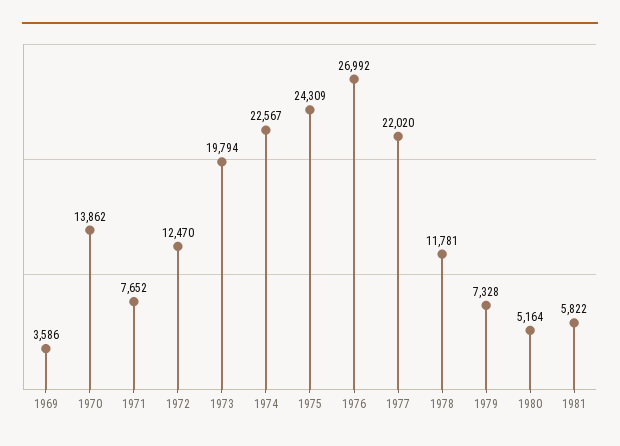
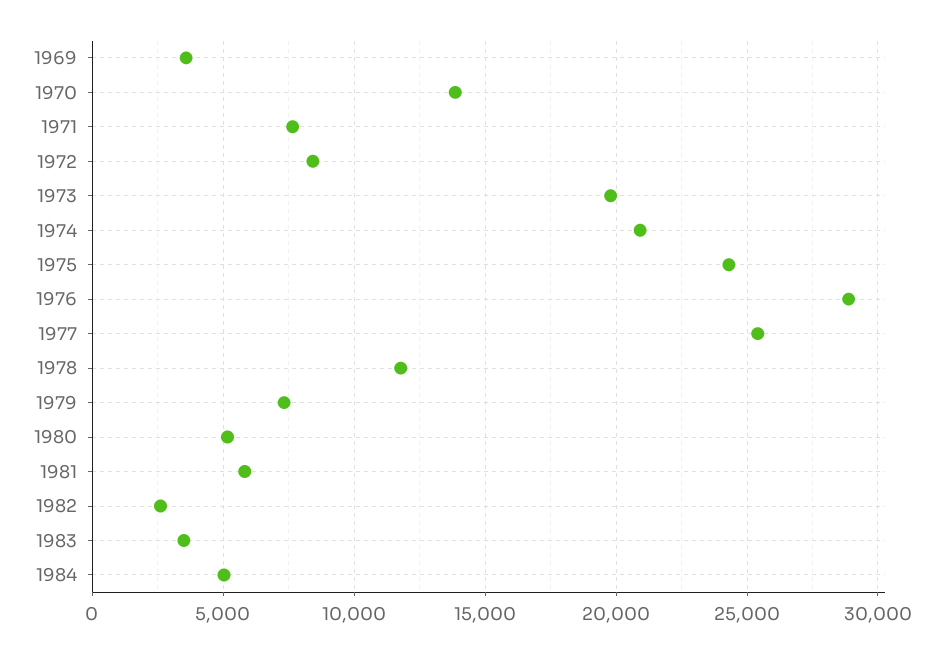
1972: 12470 -> 8500
1974: 22567 -> 21000
1976: 26992 -> 29000
1977: 22020 -> 25500
1982: none -> 2500
1983: none -> 3500
1984: none -> 5000

